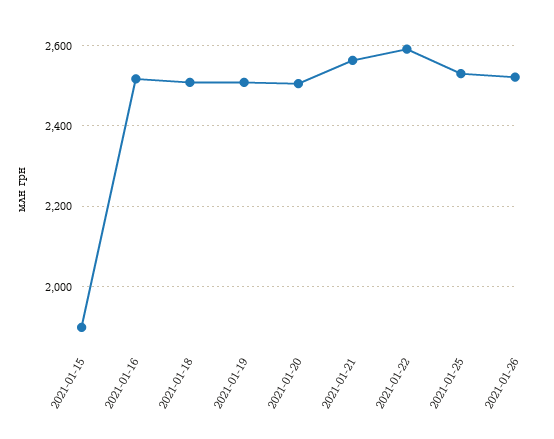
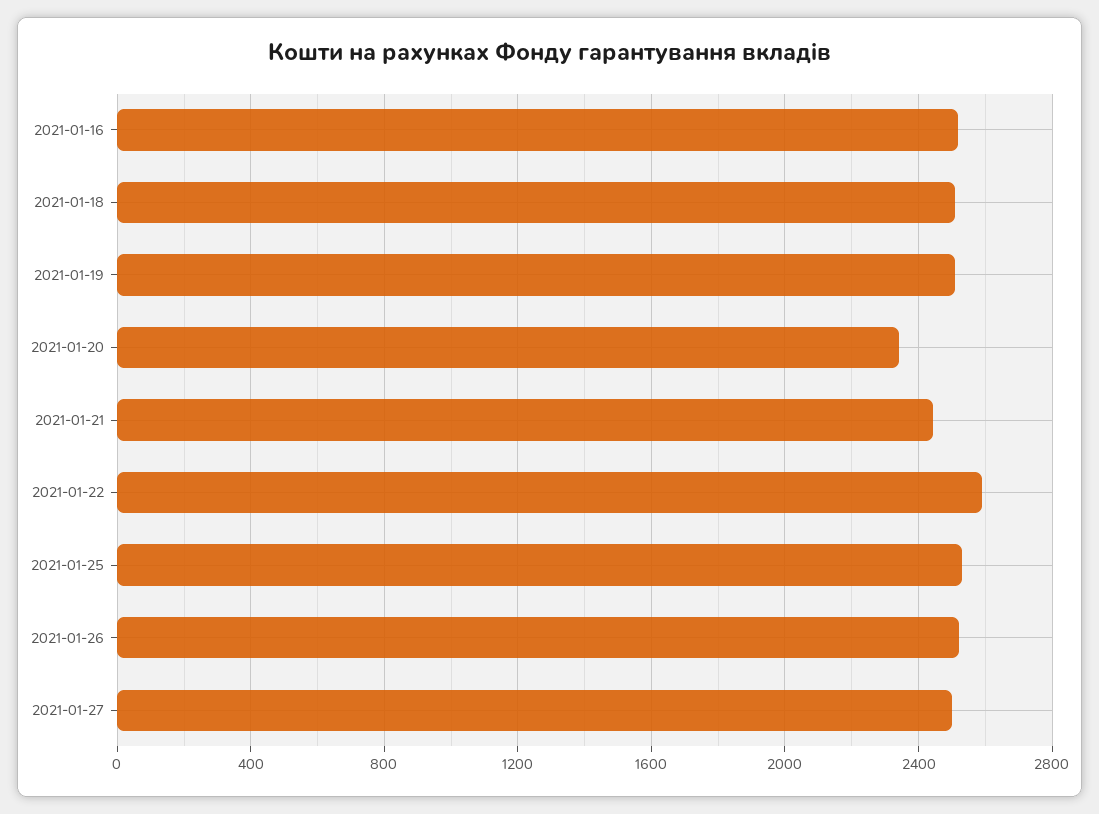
2021-01-15: 1900 -> none
2021-01-20: 2500 -> 2350
2021-01-21: 2560 -> 2450
2021-01-27: none -> 2500

